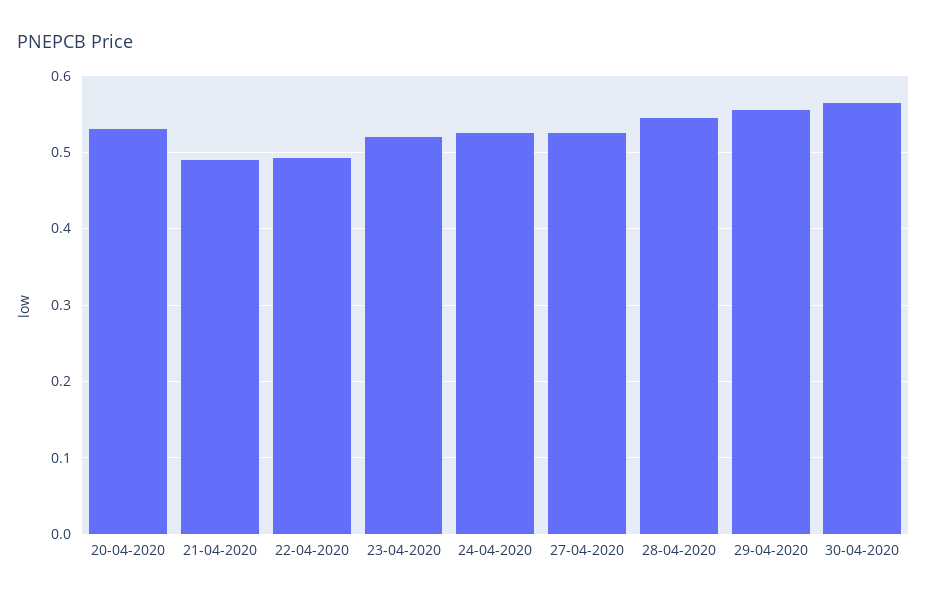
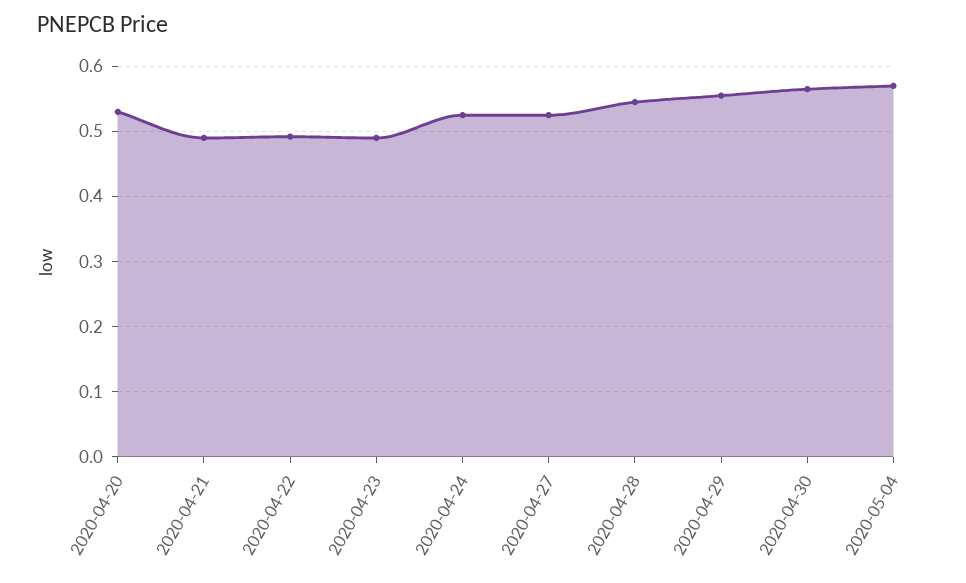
23-04-2020: 0.52 -> 0.49
2020-05-04: none -> 0.57

